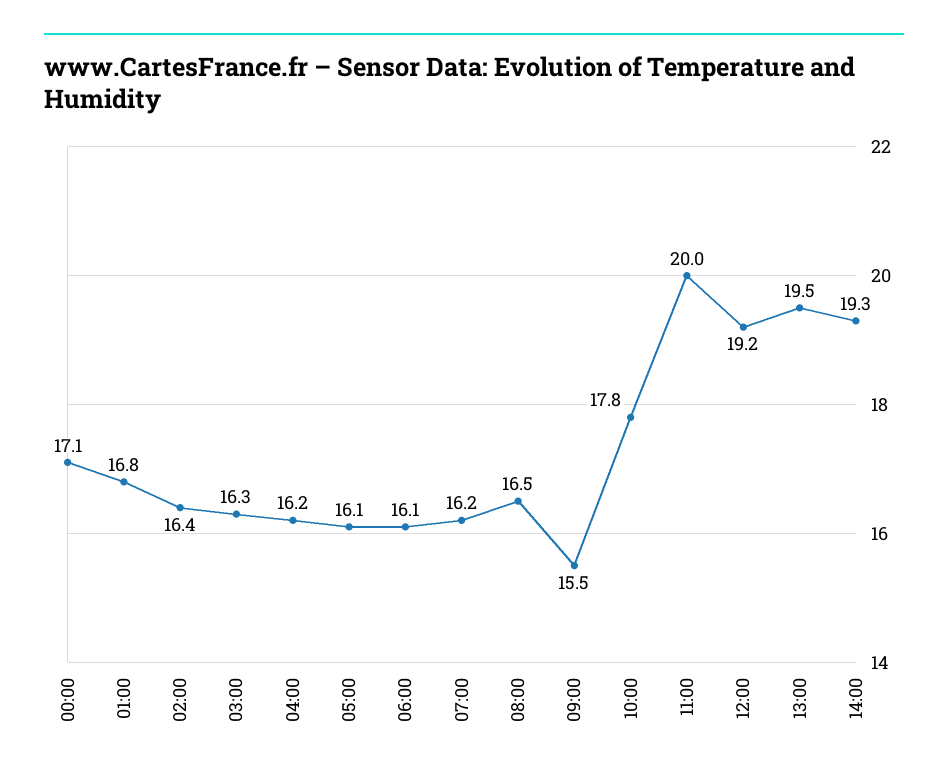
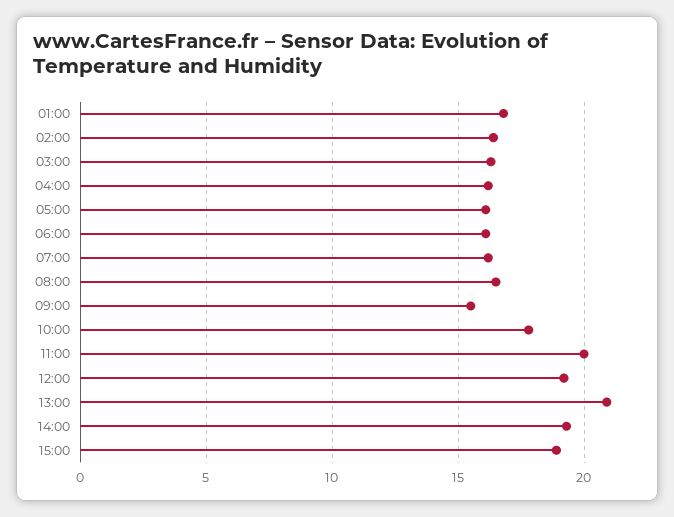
00:00: 17.1 -> none
13:00: 19.5 -> 21
15:00: none -> 19

